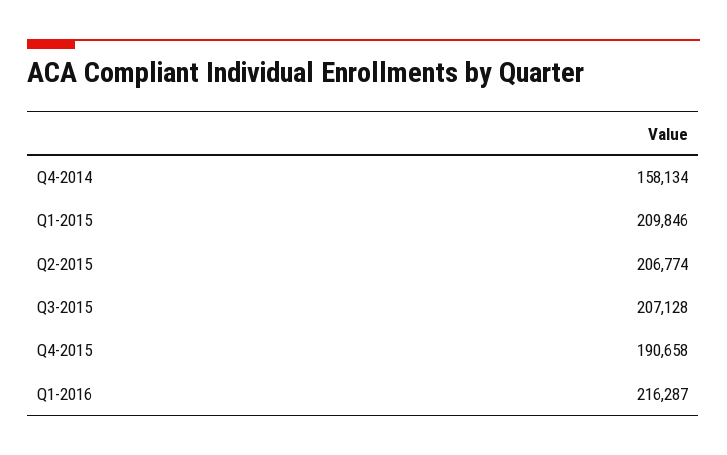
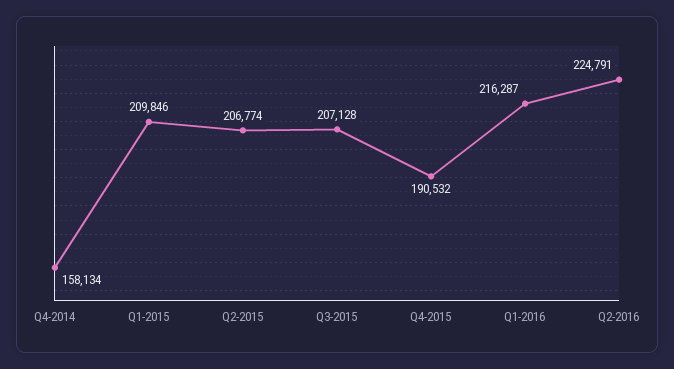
Q4-2015: 190658 -> 190532
Q2-2016: none -> 224791

